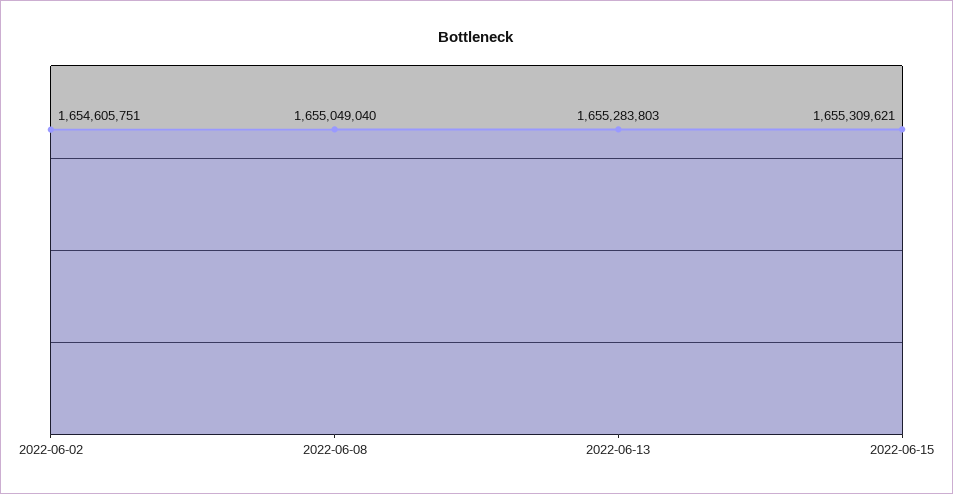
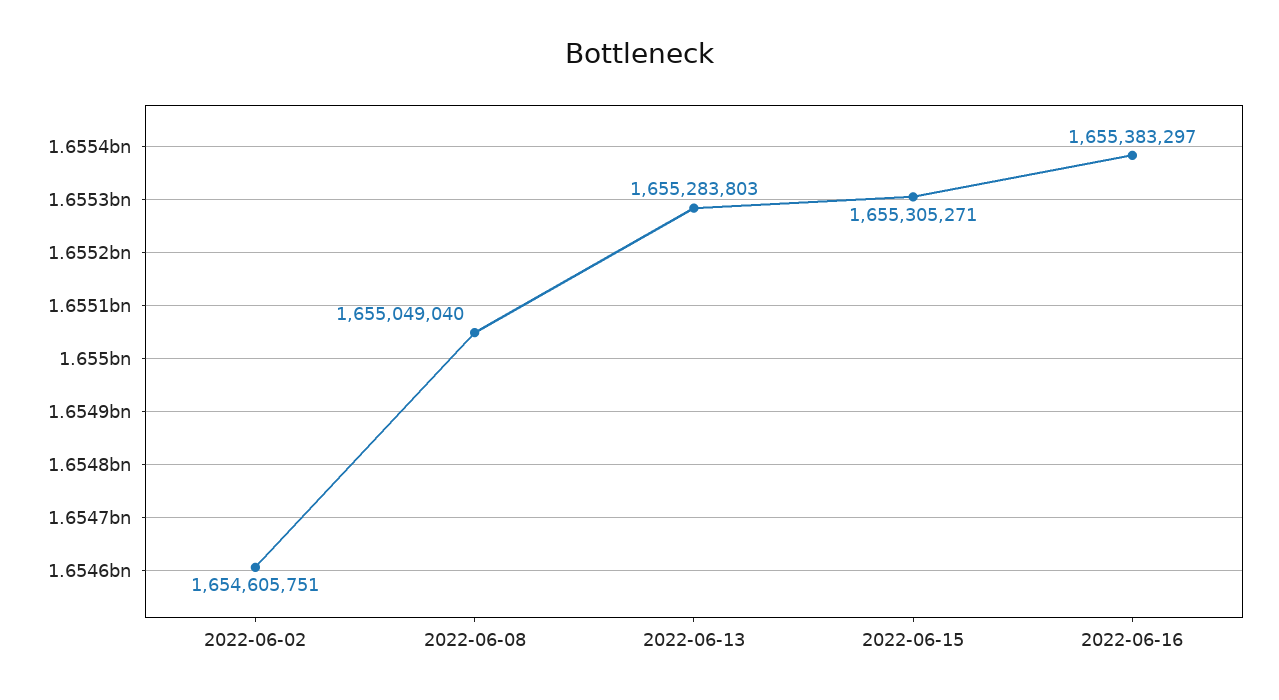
2022-06-15: 1655309621 -> 1655305271
2022-06-16: none -> 1655383297

